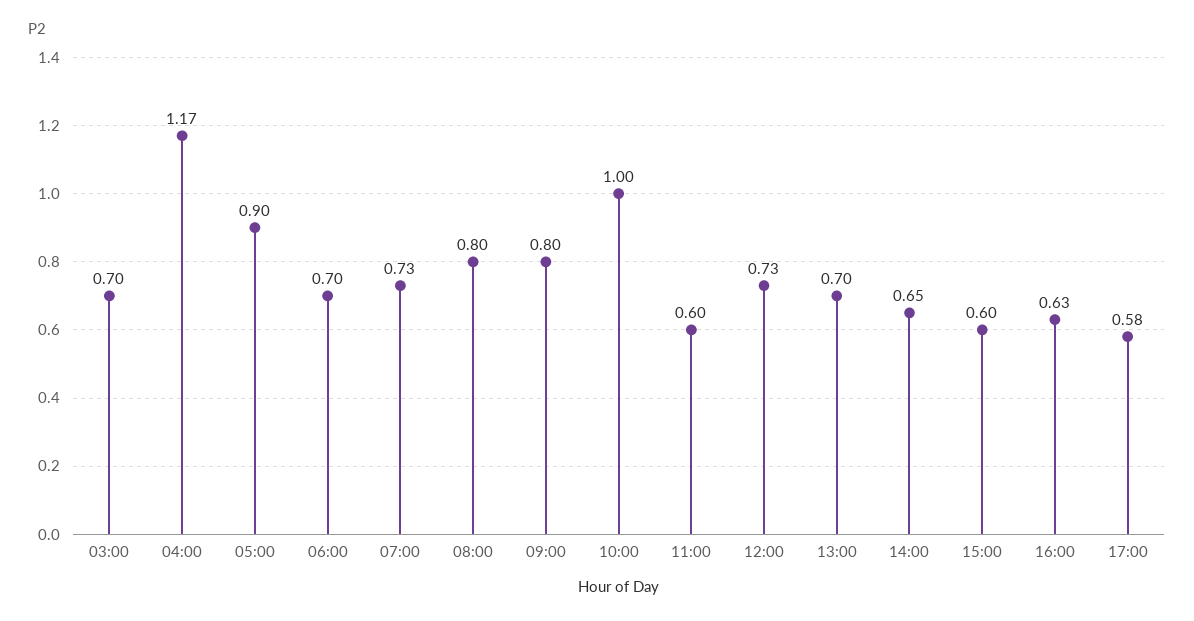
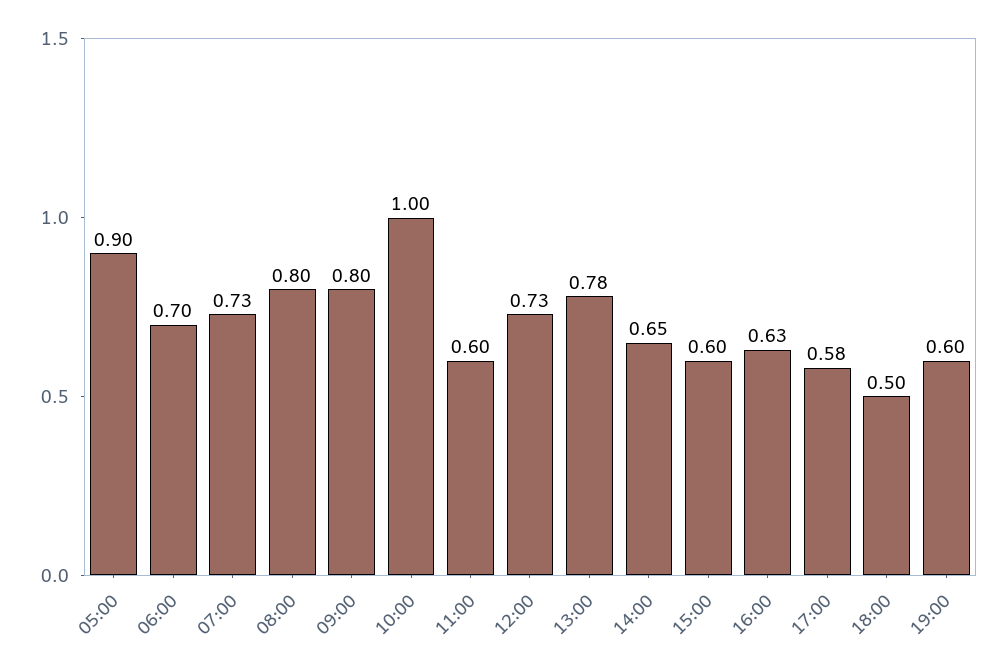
03:00: 0.7 -> none
04:00: 1.17 -> none
13:00: 0.7 -> 0.78
18:00: none -> 0.5
19:00: none -> 0.6

